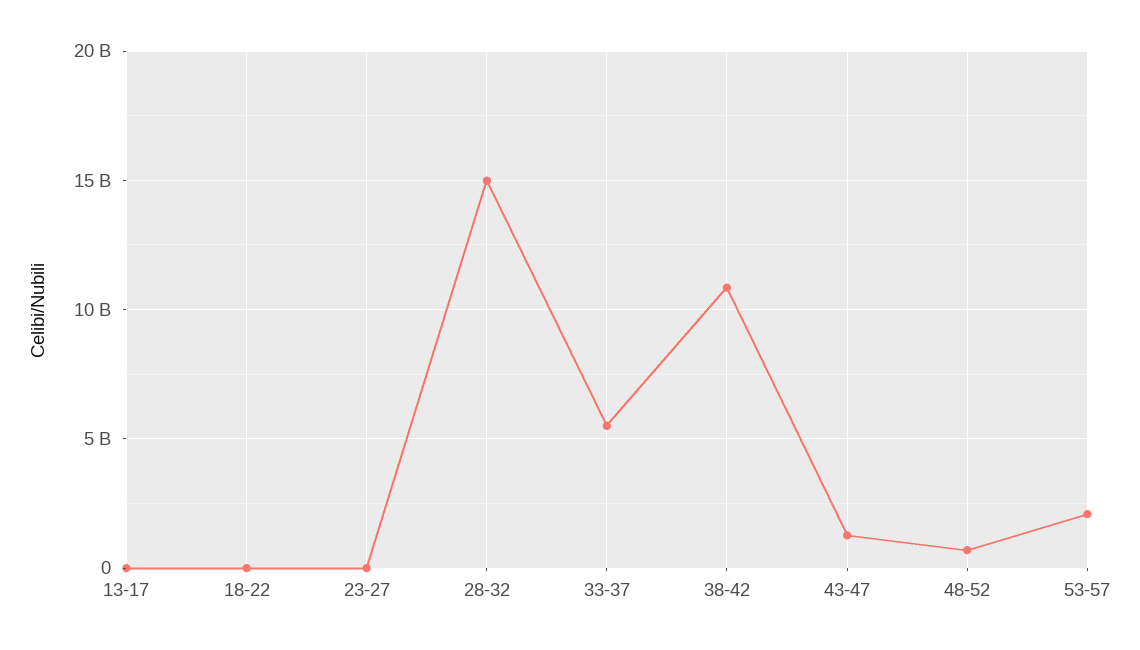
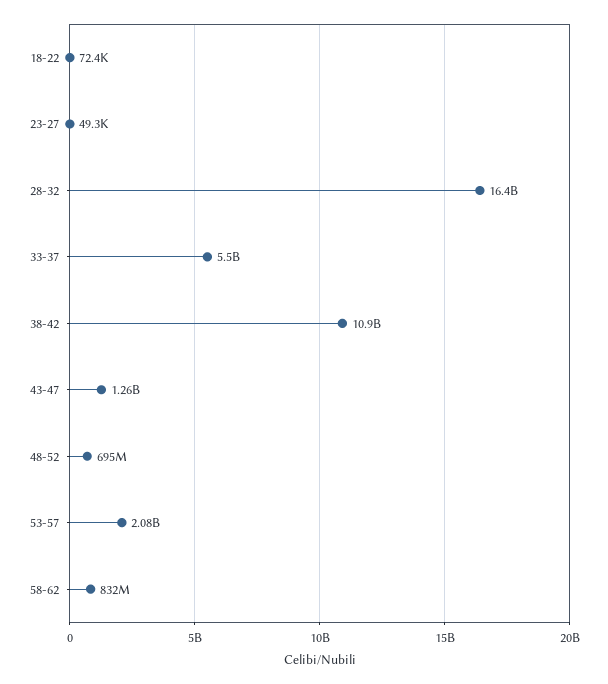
13-17: 0 -> none
28-32: 15000000000 -> 16400000000
58-62: none -> 832000000

